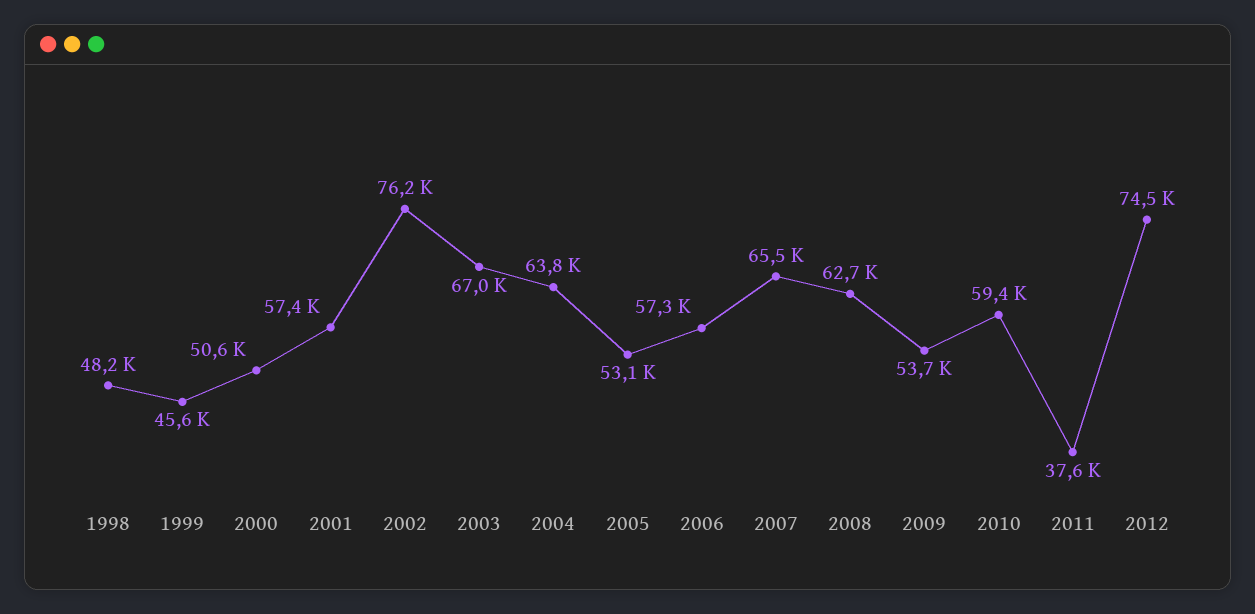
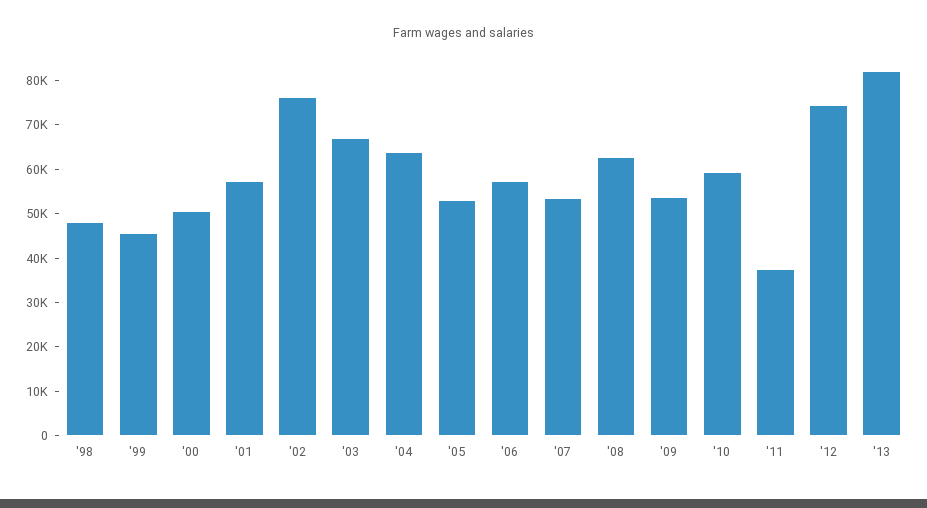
2007: 65500 -> 54000
'13: none -> 82000

